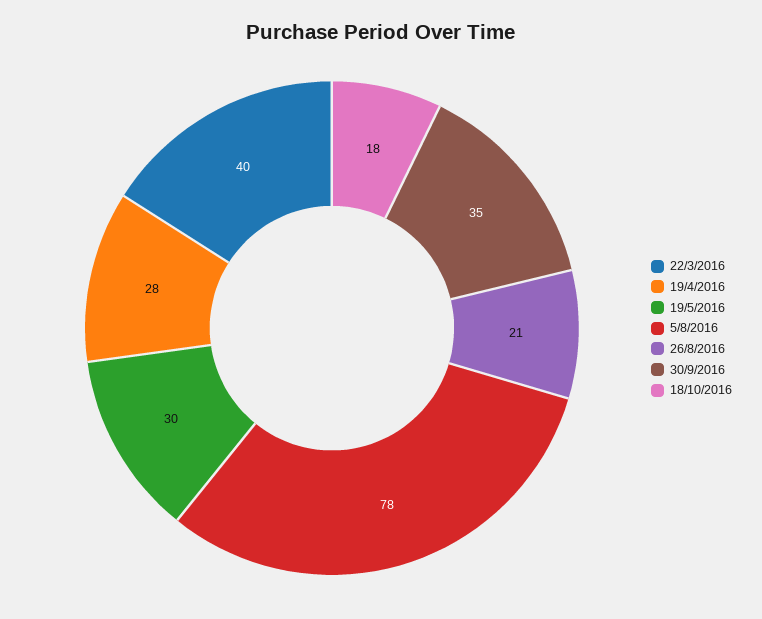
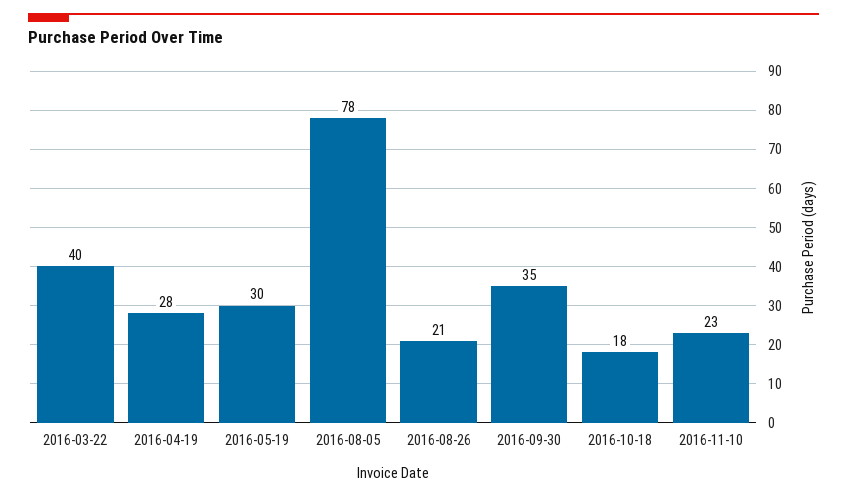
2016-11-10: none -> 23

